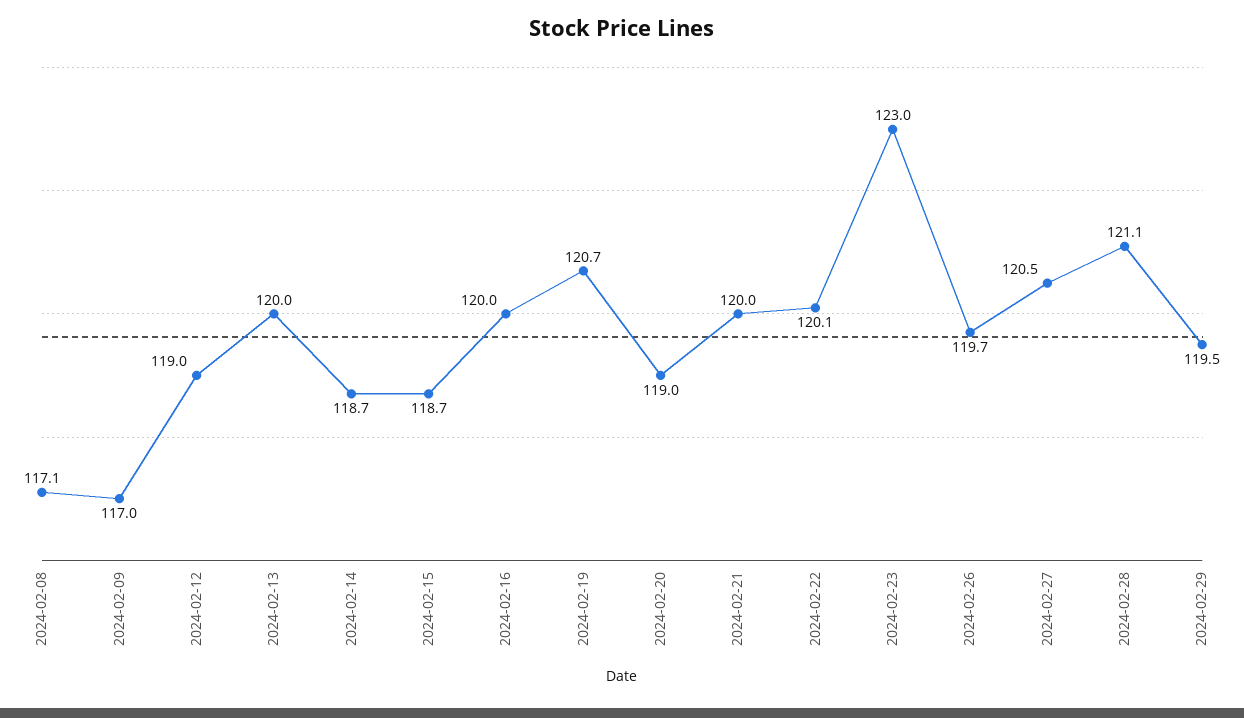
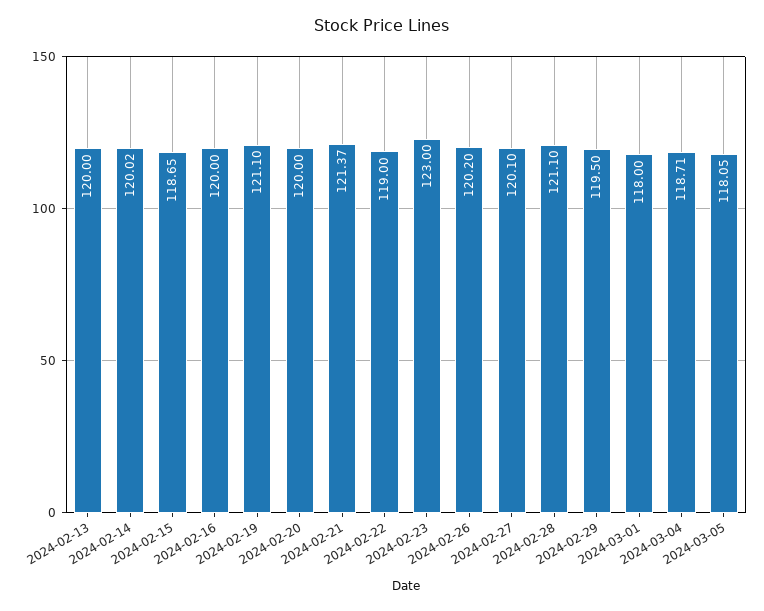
2024-02-08: 117.1 -> none
2024-02-09: 117 -> none
2024-02-12: 119 -> none
2024-02-14: 118.7 -> 120.02
2024-02-19: 120.7 -> 121.1
2024-02-20: 119 -> 120
2024-02-21: 120 -> 121.37
2024-02-22: 120.1 -> 119
2024-02-26: 119.7 -> 120.2
2024-02-27: 120.5 -> 120.1
2024-03-01: none -> 118
2024-03-04: none -> 118.71
2024-03-05: none -> 118.05

